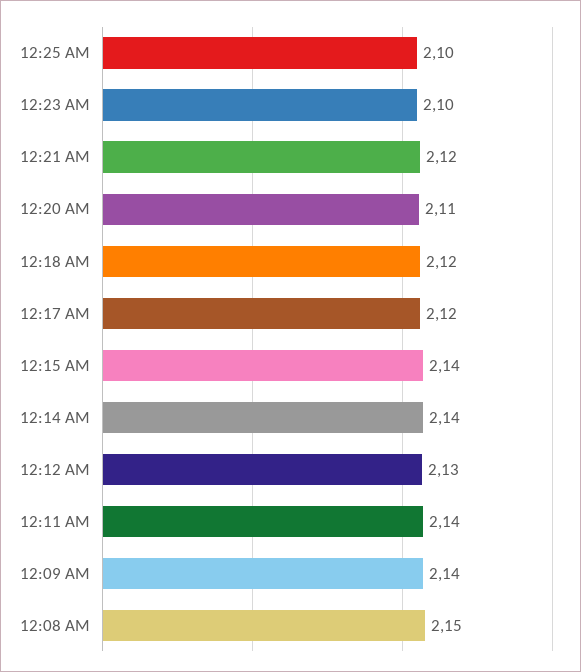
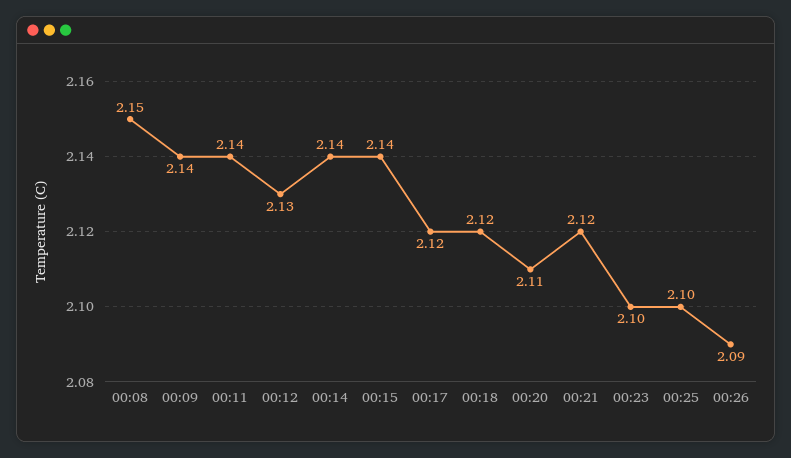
00:26: none -> 2.09

